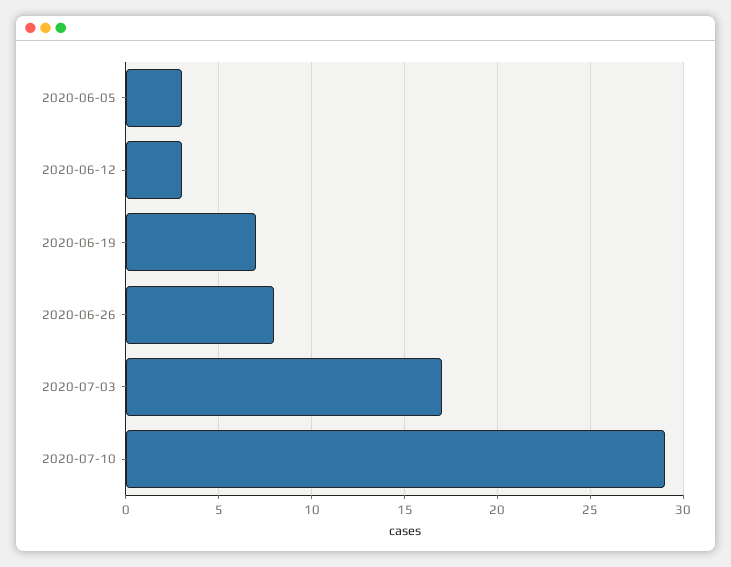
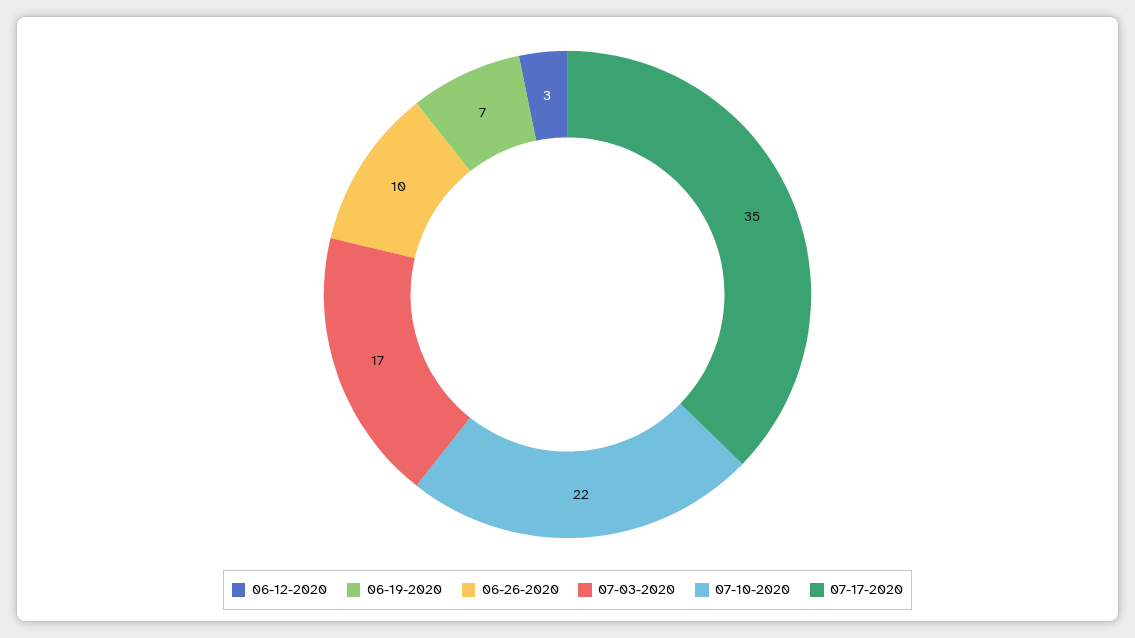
2020-06-05: 3 -> none
2020-06-26: 8 -> 10
2020-07-10: 29 -> 22
07-17-2020: none -> 35

